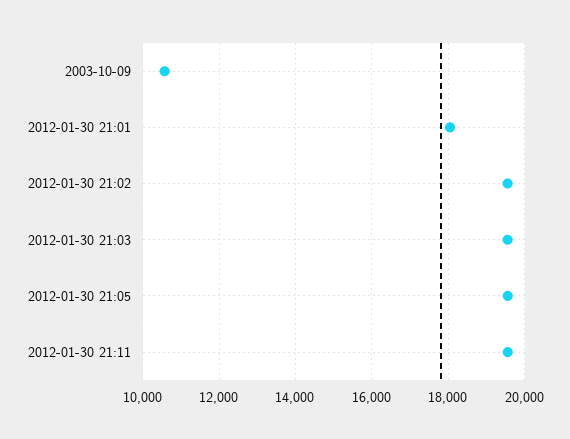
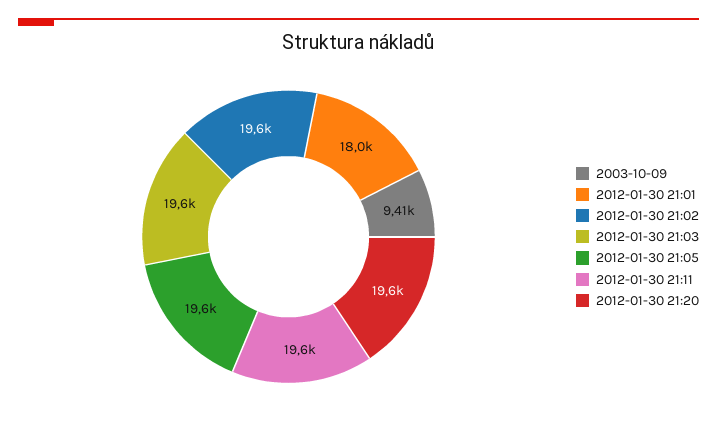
2003-10-09: 10600 -> 9410
2012-01-30 21:20: none -> 19600

